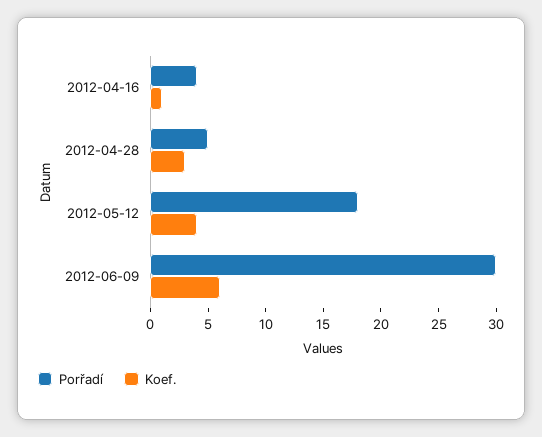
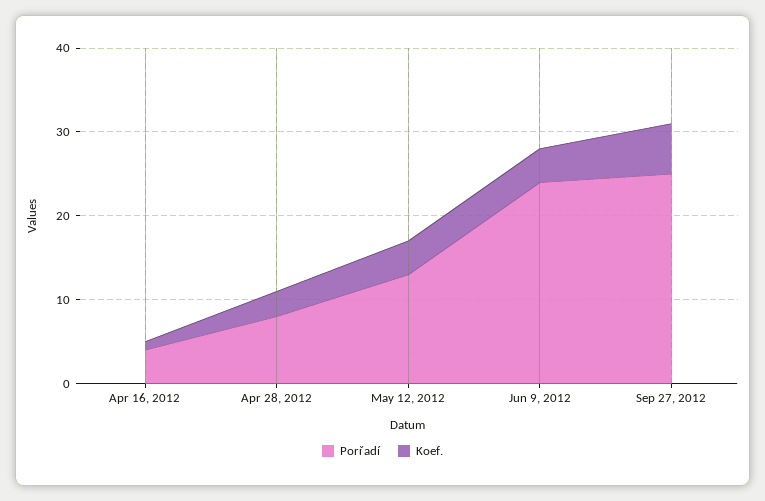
Porřadí, 2012-04-28: 5 -> 8
Porřadí, 2012-05-12: 18 -> 13
Porřadí, 2012-06-09: 30 -> 24
Koef., 2012-06-09: 6 -> 4
Porřadí, Sep 27, 2012: none -> 25
Koef., Sep 27, 2012: none -> 6

